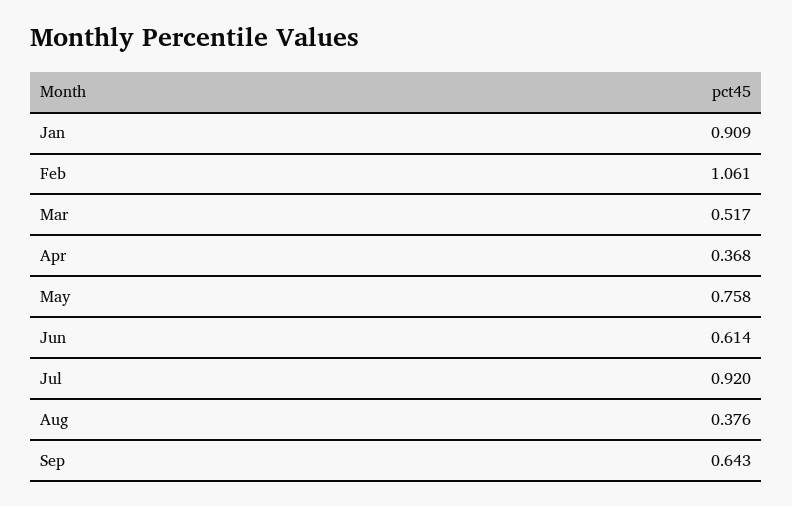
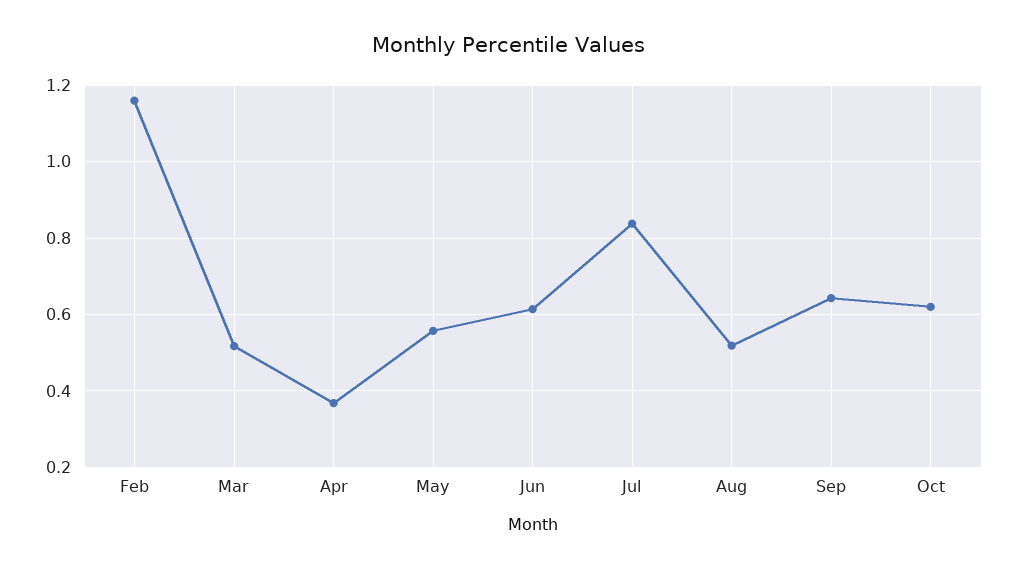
Jan: 0.909 -> none
Feb: 1.061 -> 1.16
May: 0.758 -> 0.56
Jul: 0.92 -> 0.84
Aug: 0.376 -> 0.52
Oct: none -> 0.62

